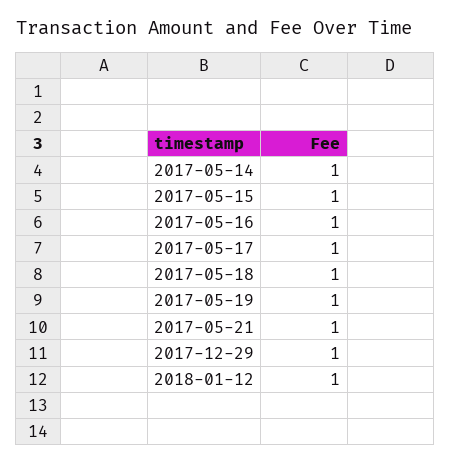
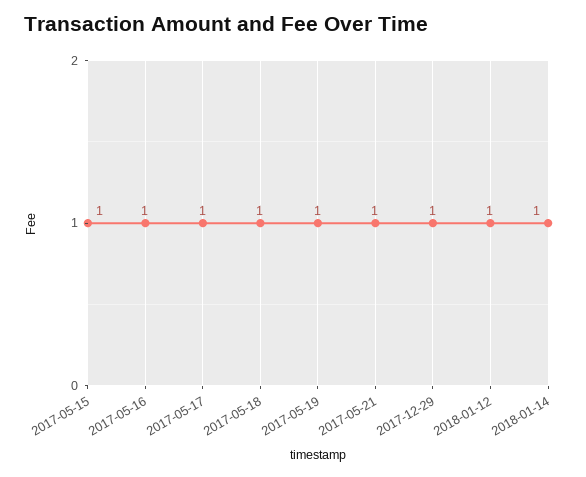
2017-05-14: 1 -> none
2018-01-14: none -> 1

